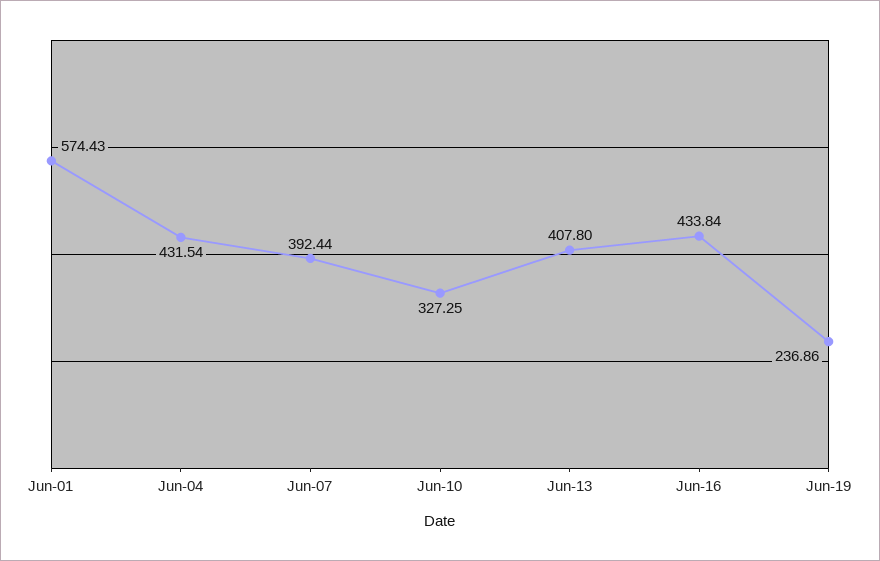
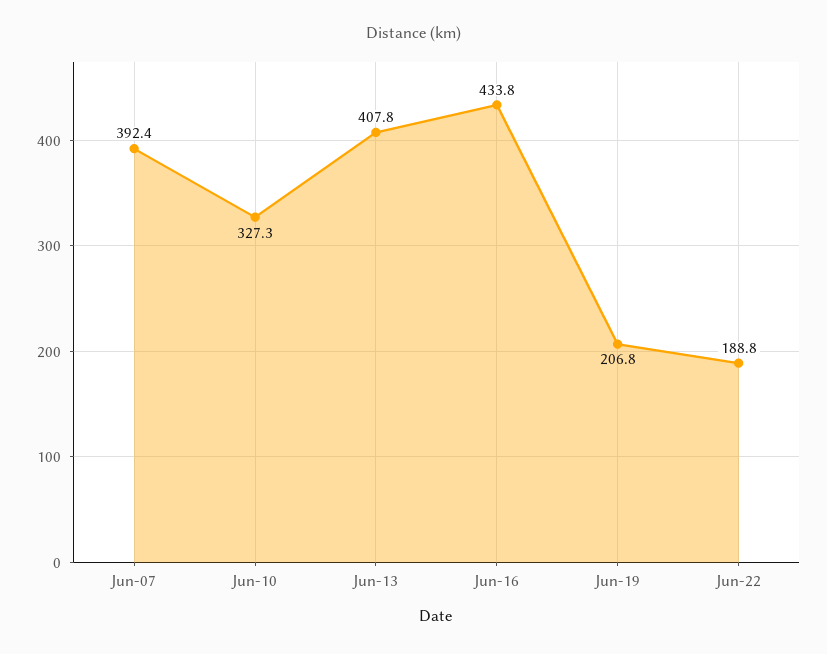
Jun-01: 574.43 -> none
Jun-04: 431.54 -> none
Jun-19: 236.86 -> 206.8
Jun-22: none -> 188.8

